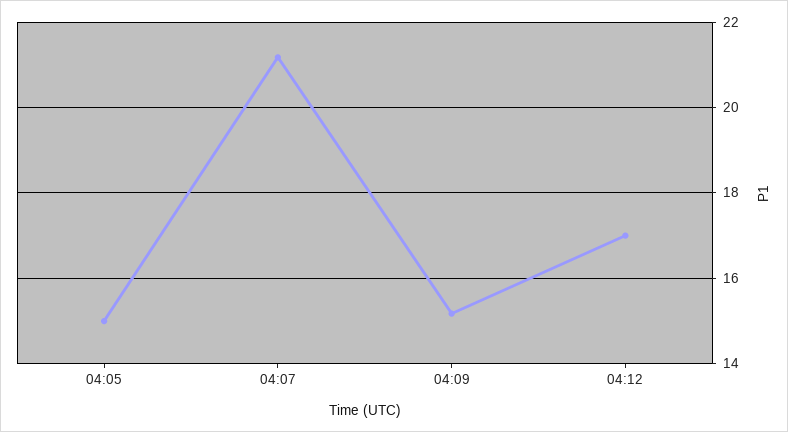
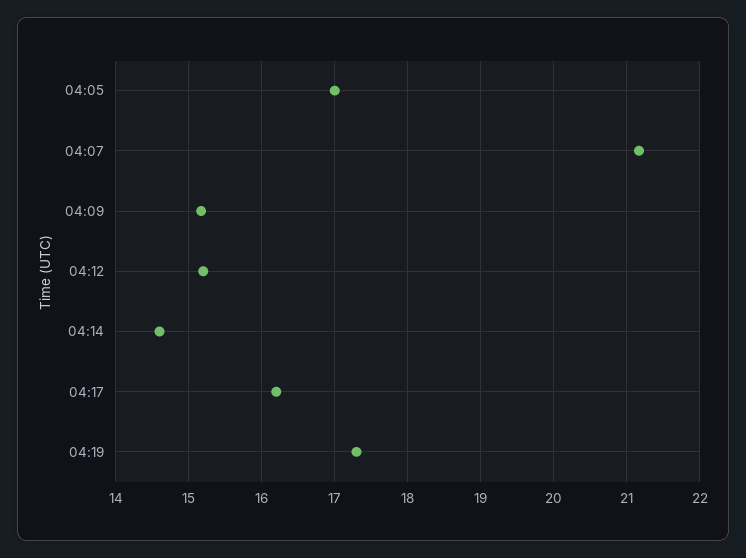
04:05: 15 -> 17
04:12: 17 -> 15.2
04:14: none -> 14.6
04:17: none -> 16.2
04:19: none -> 17.3

